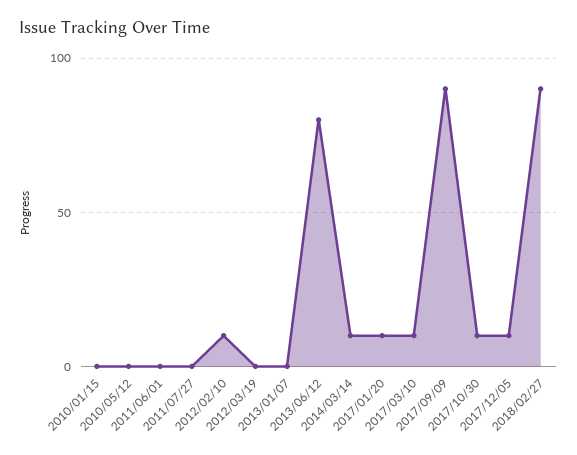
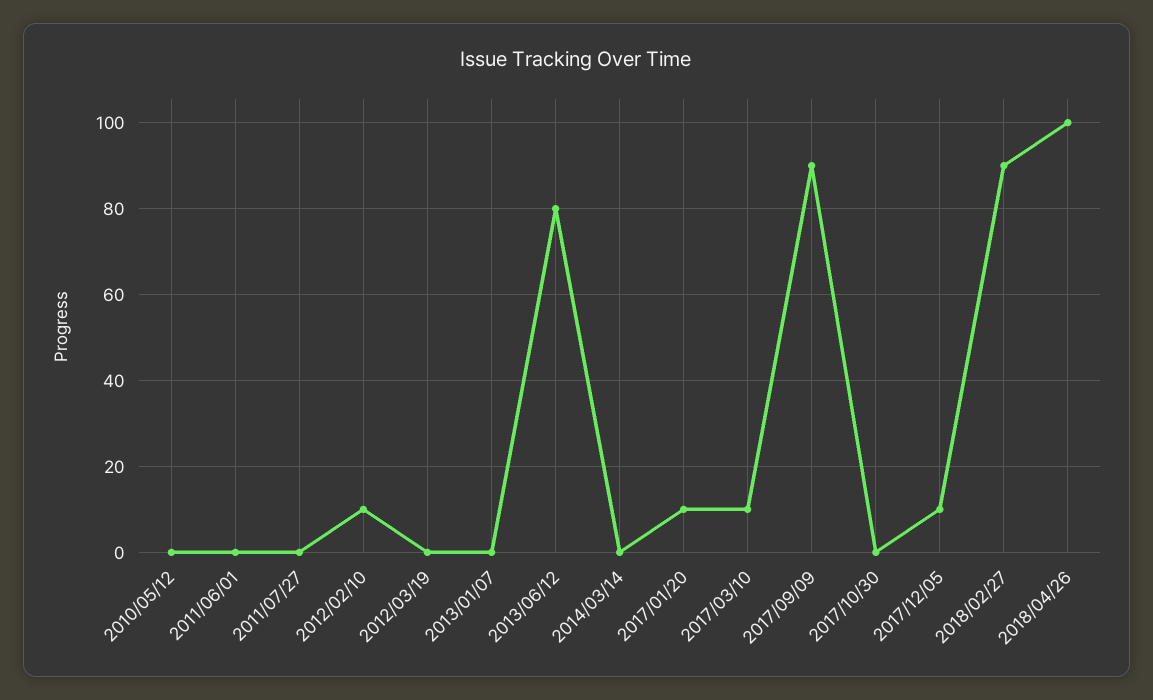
2010/01/15: 0 -> none
2014/03/14: 10 -> 0
2017/10/30: 10 -> 0
2018/04/26: none -> 100

